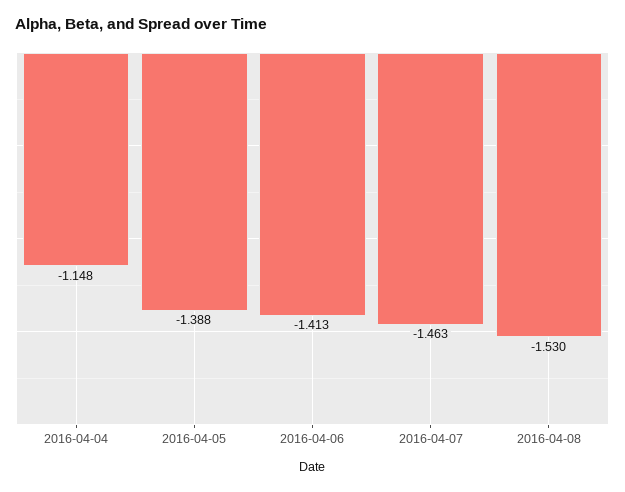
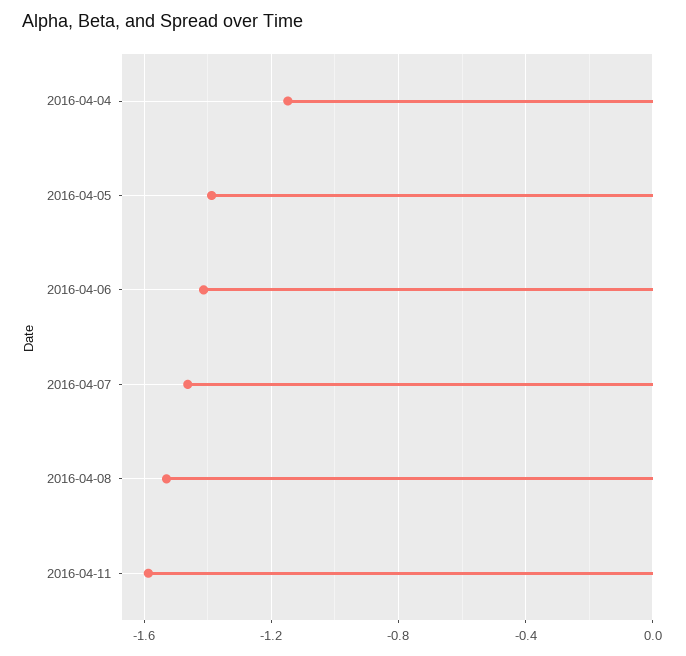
2016-04-11: none -> -1.6

